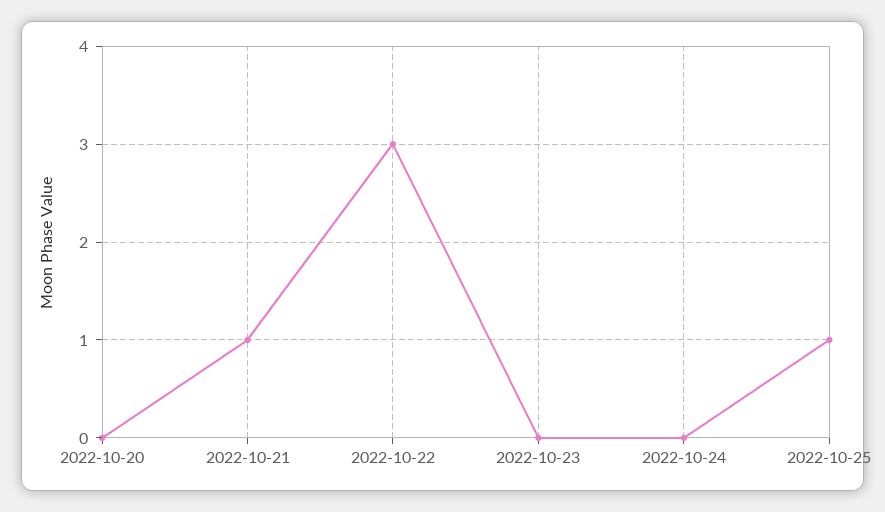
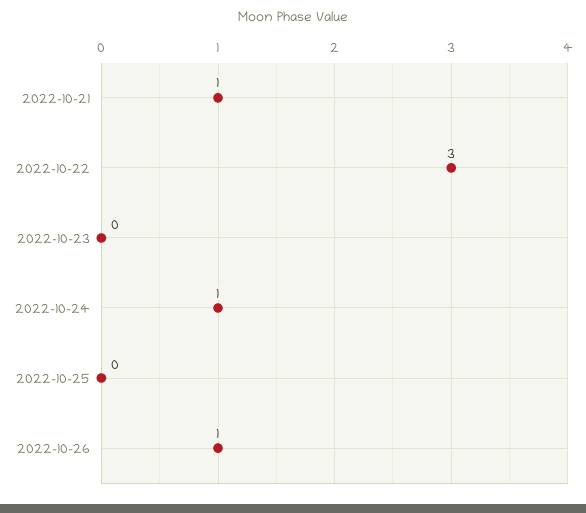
2022-10-20: 0 -> none
2022-10-24: 0 -> 1
2022-10-25: 1 -> 0
2022-10-26: none -> 1

